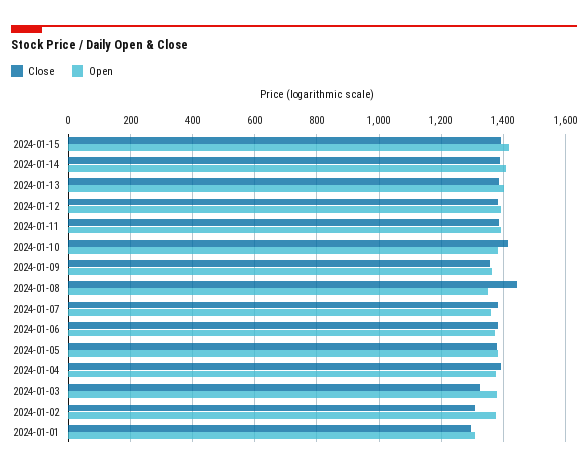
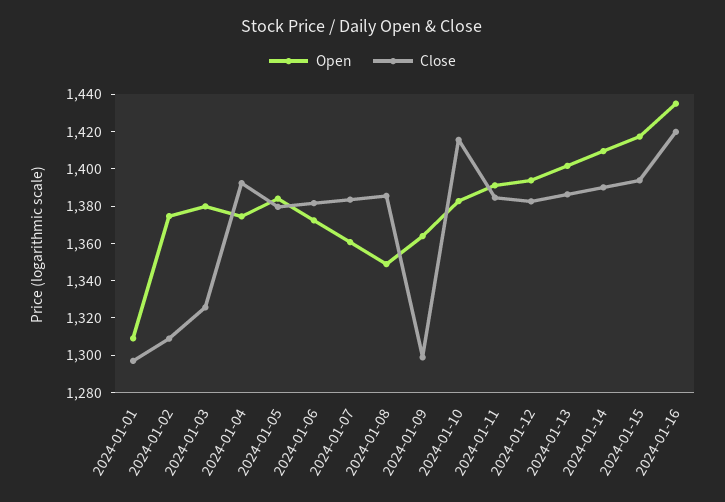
Close, 2024-01-09: 1360 -> 1300
Close, 2024-01-08: 1440 -> 1385
Open, 2024-01-16: none -> 1435
Close, 2024-01-16: none -> 1420

